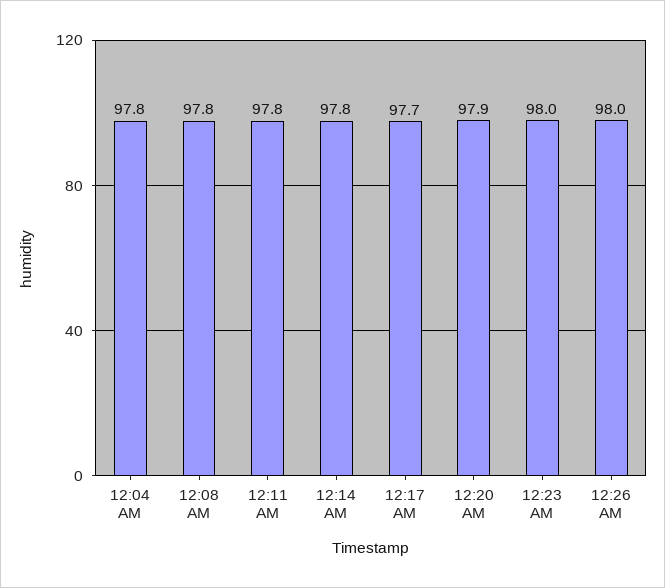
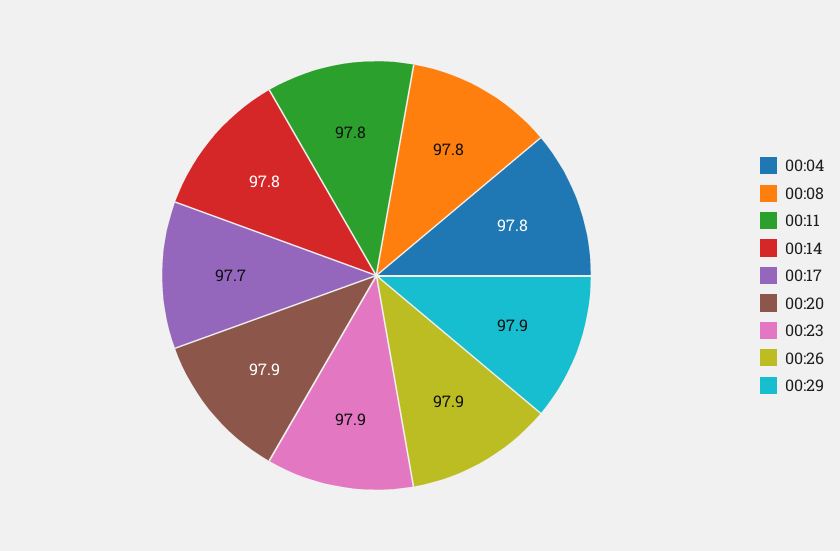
12:23 AM: 98 -> 97.9
12:26 AM: 98 -> 97.9
00:29: none -> 97.9

